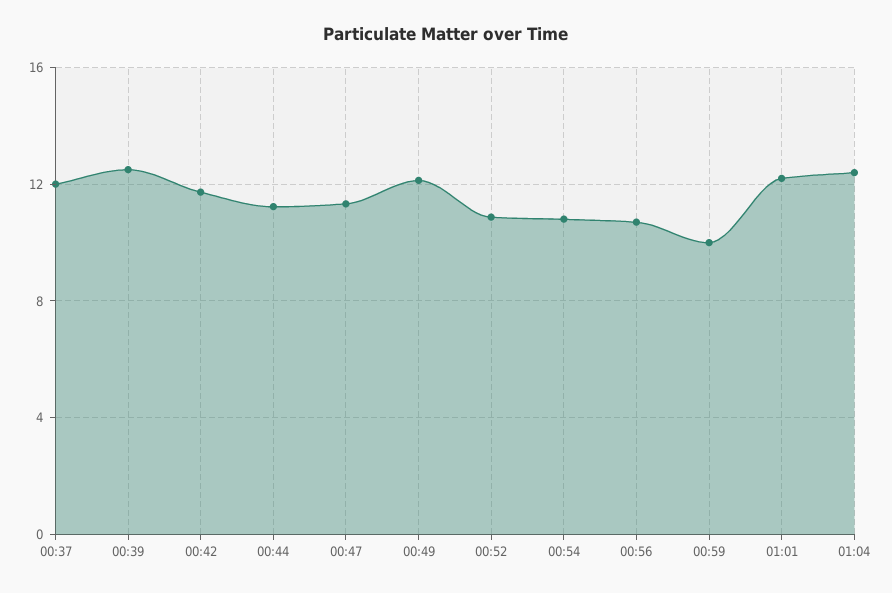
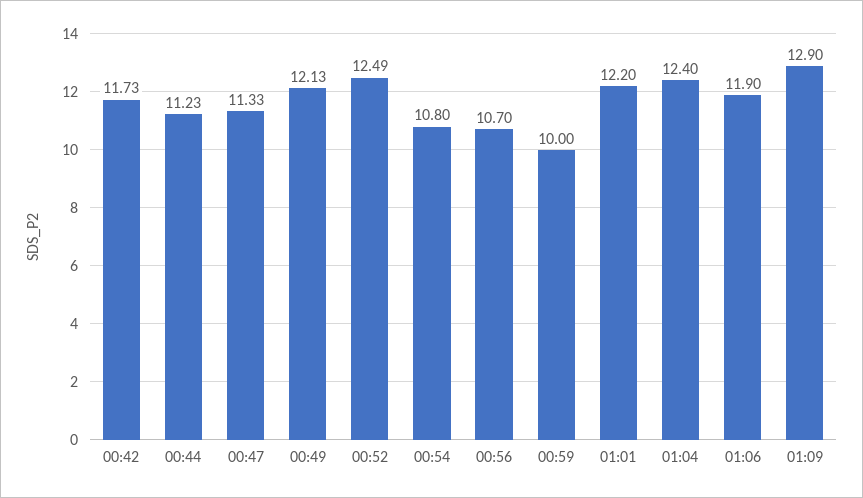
00:37: 12 -> none
00:39: 12.5 -> none
00:52: 11 -> 12.49
01:06: none -> 11.9
01:09: none -> 12.9

